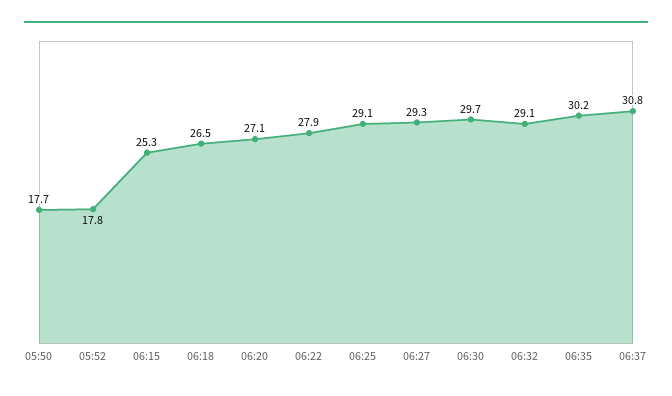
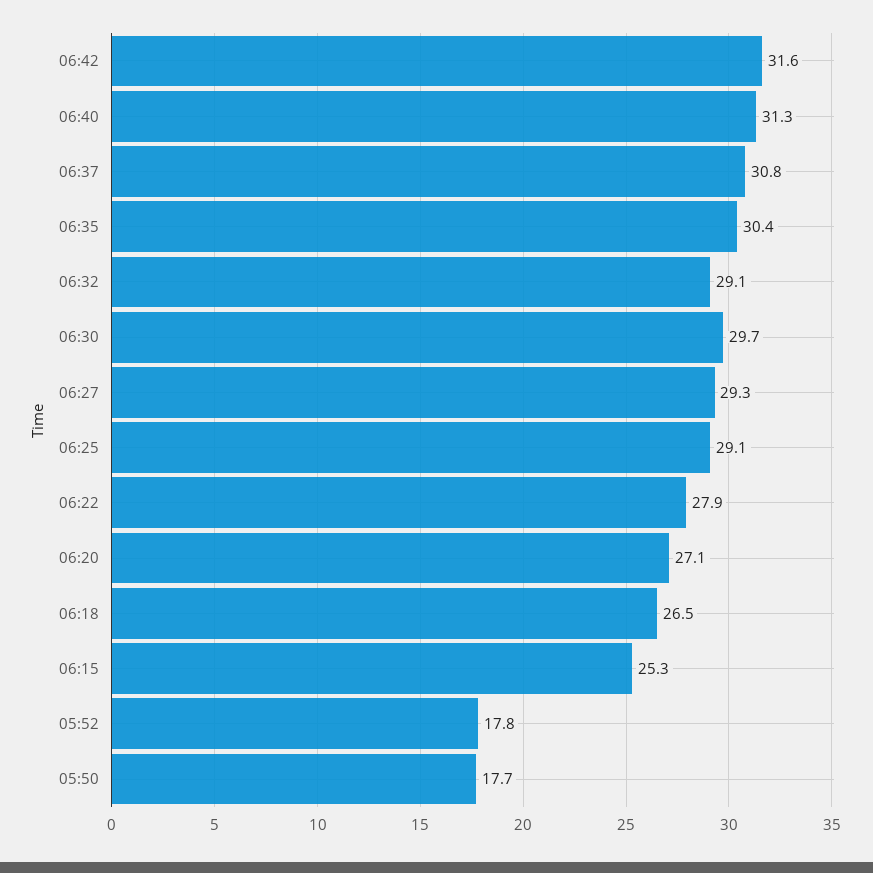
06:35: 30.2 -> 30.4
06:42: none -> 31.6
06:40: none -> 31.3

